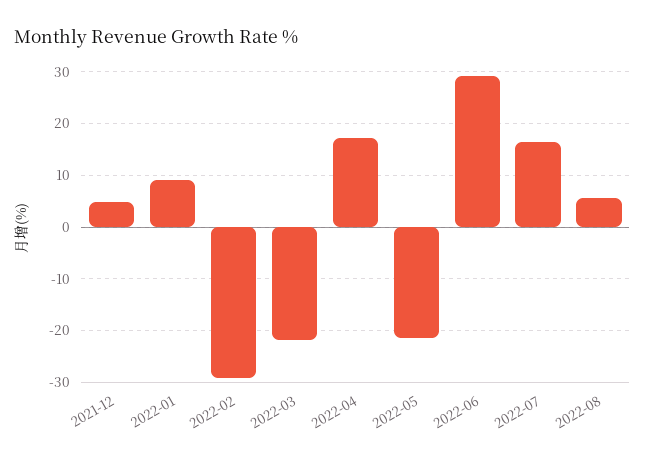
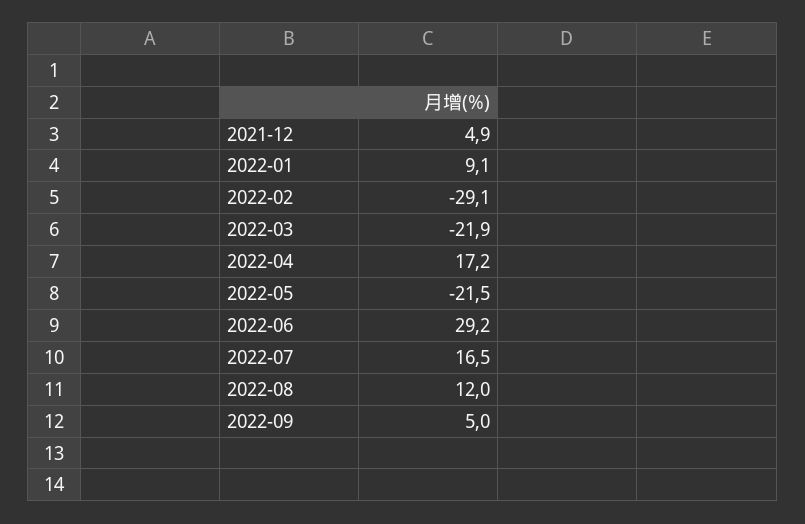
2022-08: 6 -> 12
2022-09: none -> 5

